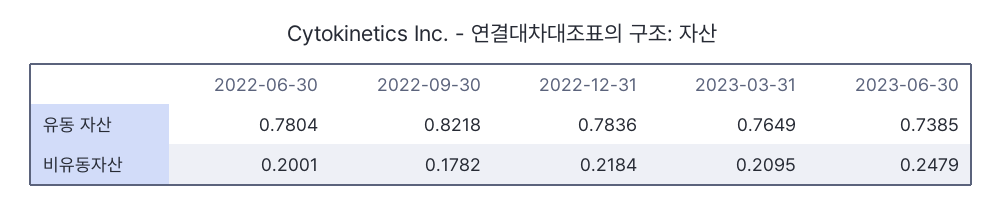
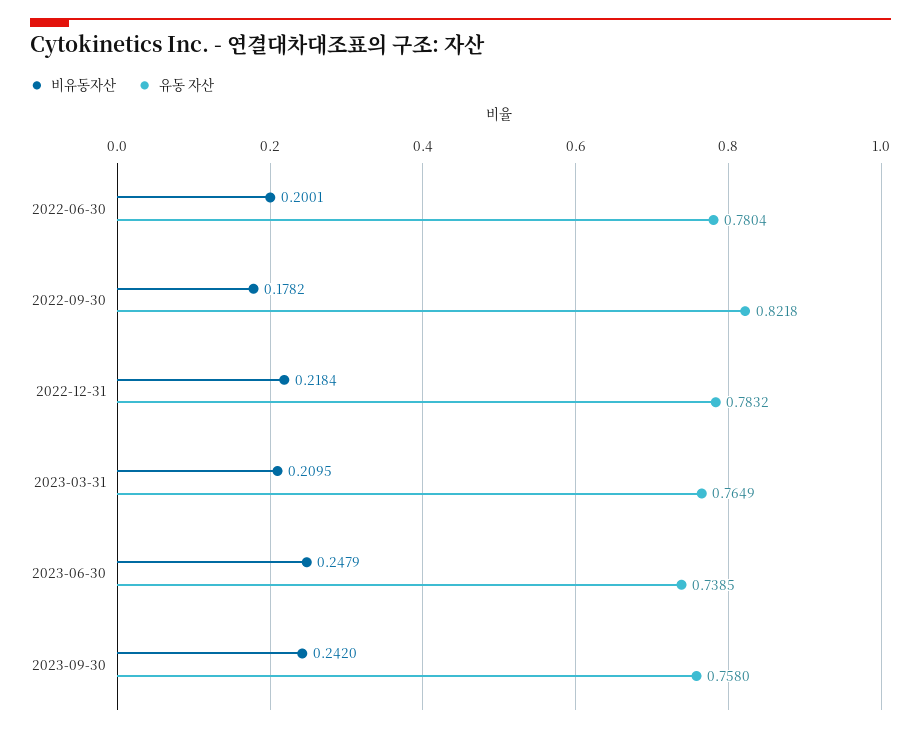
유동 자산, 2022-12-31: 0.7836 -> 0.7832
비유동자산, 2023-09-30: none -> 0.242
유동 자산, 2023-09-30: none -> 0.758

